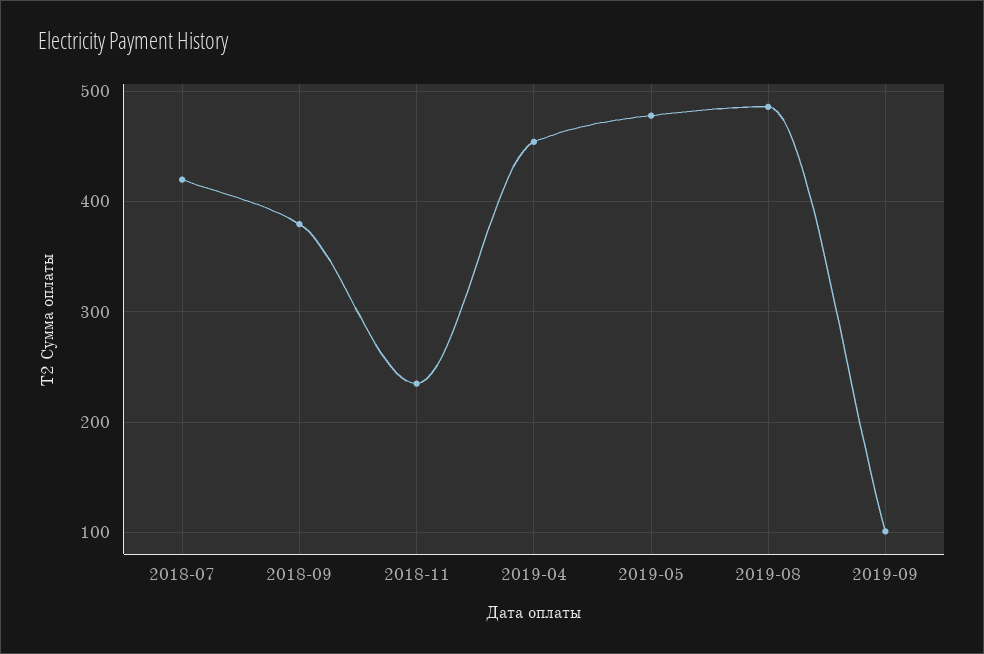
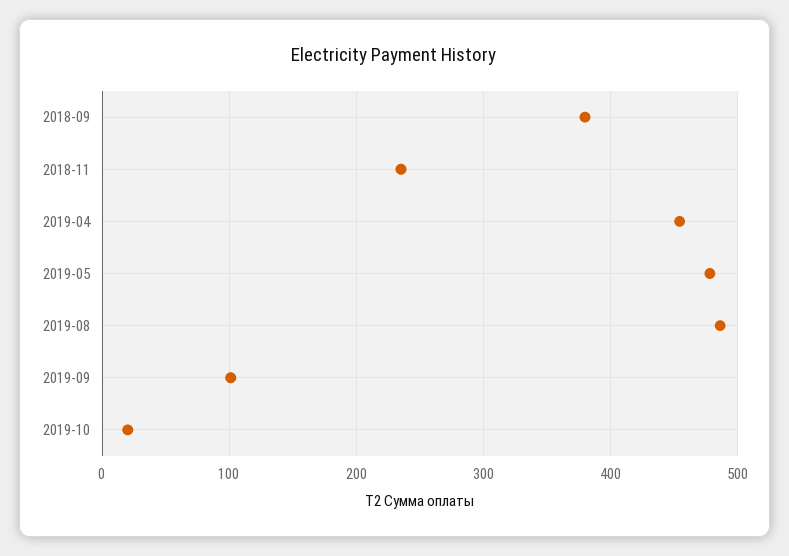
2018-07: 420 -> none
2019-10: none -> 20

